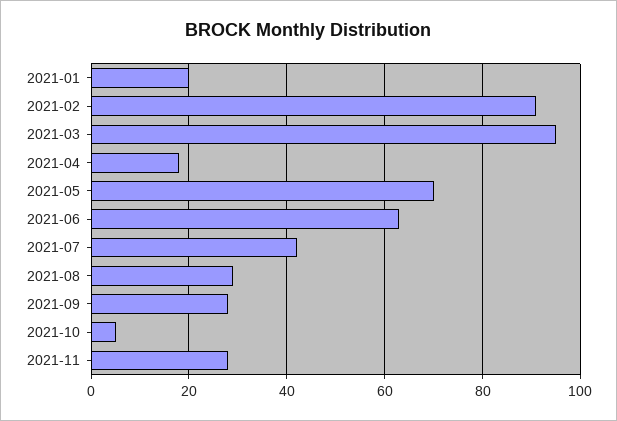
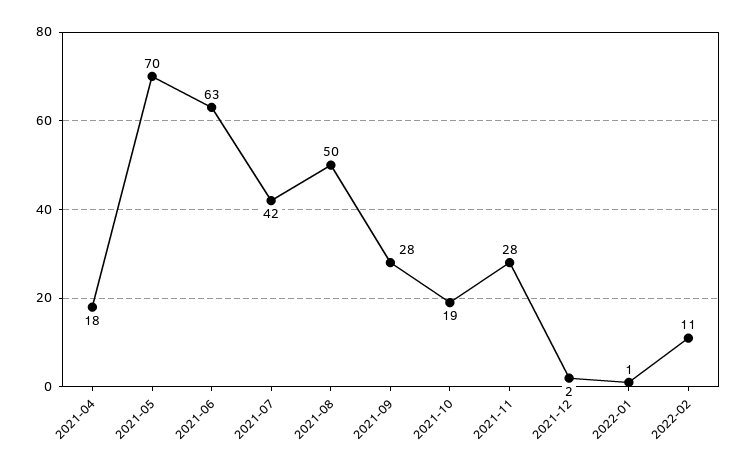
2021-01: 20 -> none
2021-02: 90 -> none
2021-03: 95 -> none
2021-08: 30 -> 50
2021-10: 5 -> 19
2021-12: none -> 2
2022-01: none -> 1
2022-02: none -> 11

